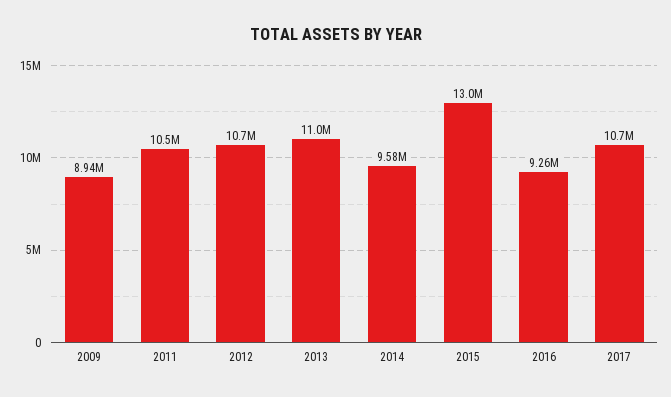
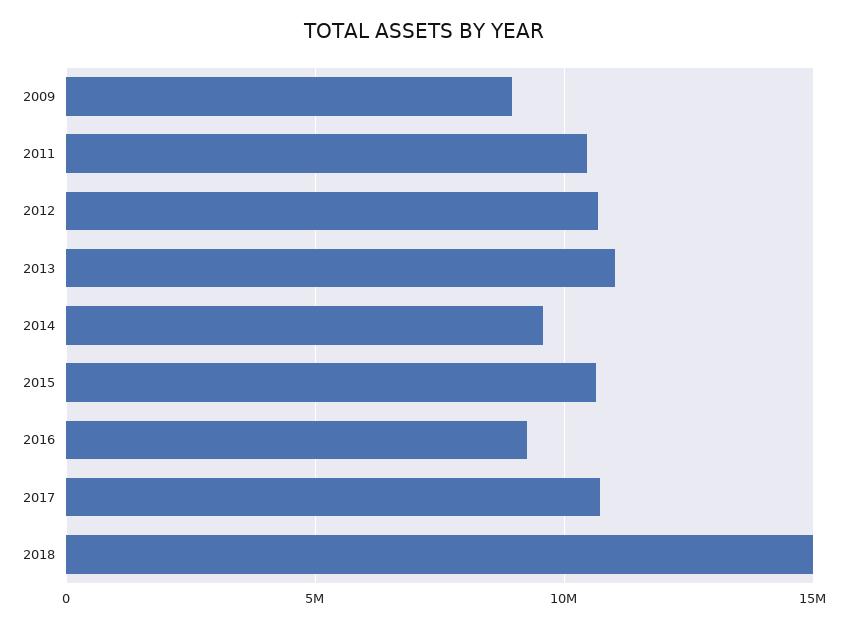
2015: 13000000 -> 10500000
2018: none -> 15000000

